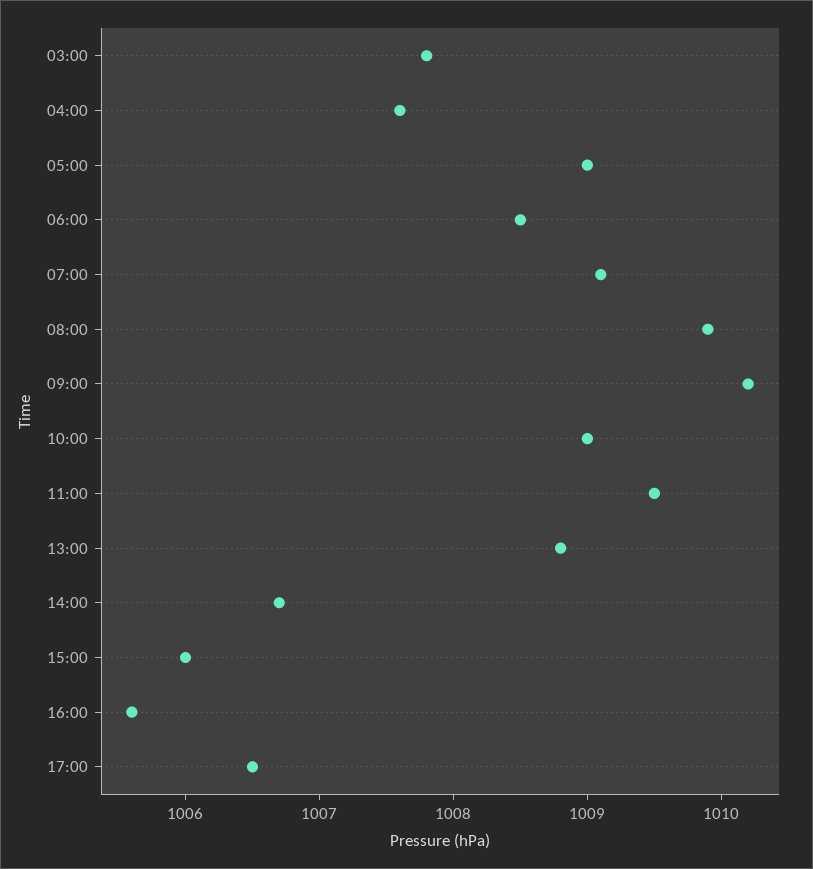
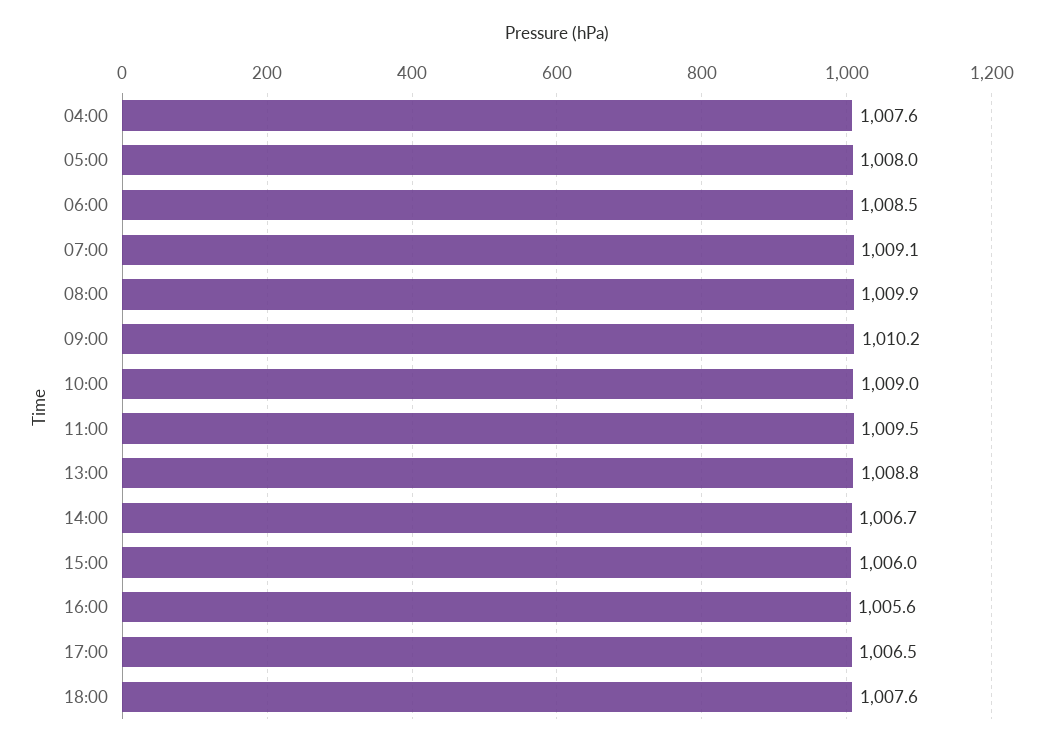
03:00: 1007.8 -> none
05:00: 1009 -> 1008
18:00: none -> 1007.6

